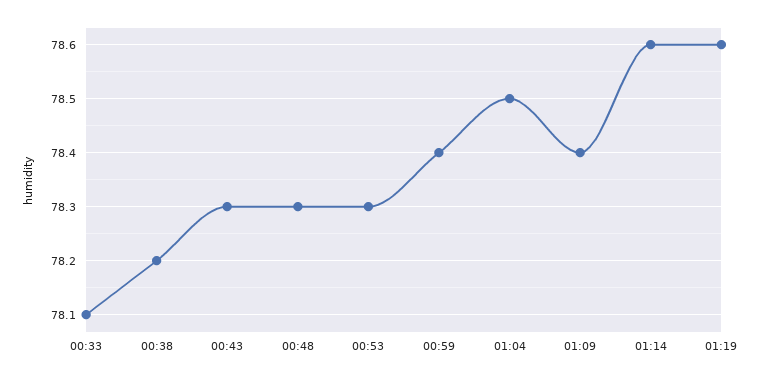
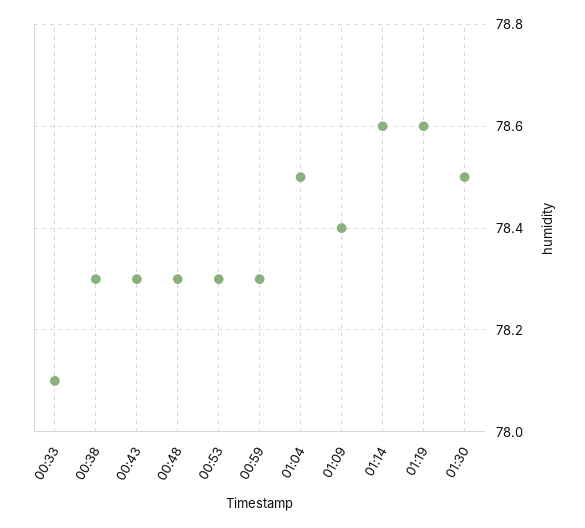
00:38: 78.2 -> 78.3
00:59: 78.4 -> 78.3
01:30: none -> 78.5

